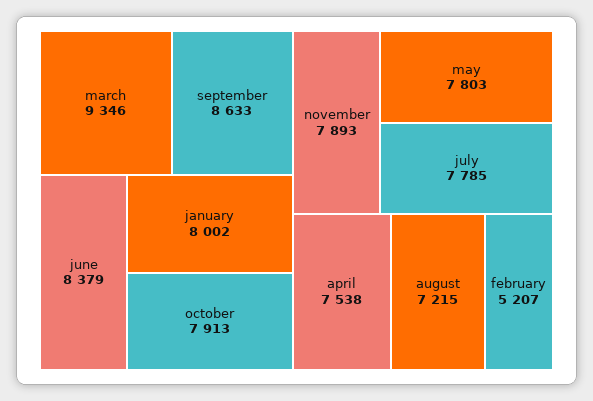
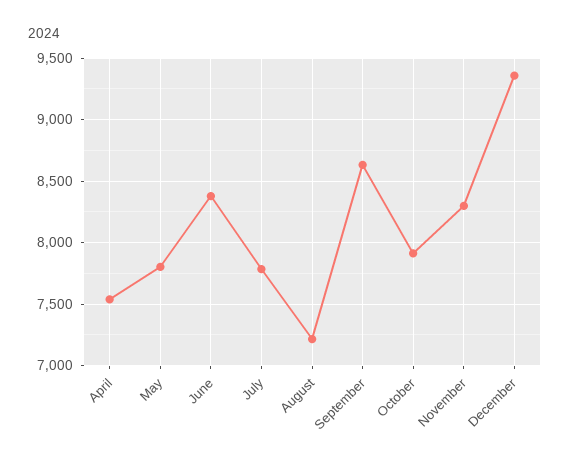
march: 9346 -> none
january: 8002 -> none
november: 7893 -> 8300
february: 5207 -> none
December: none -> 9350

